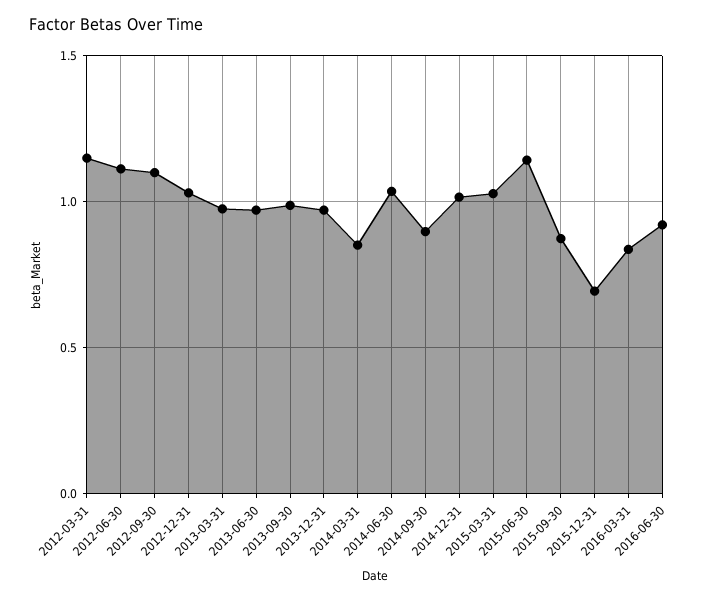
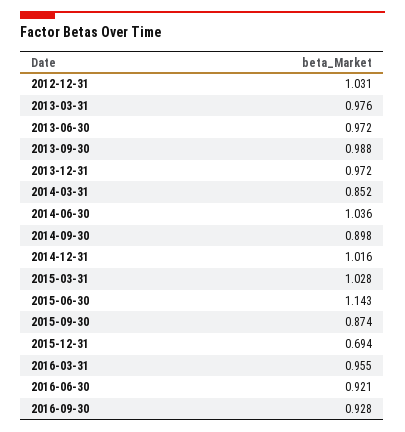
2012-03-31: 1.15 -> none
2012-06-30: 1.1 -> none
2012-09-30: 1.1 -> none
2016-03-31: 0.85 -> 0.955
2016-09-30: none -> 0.928

